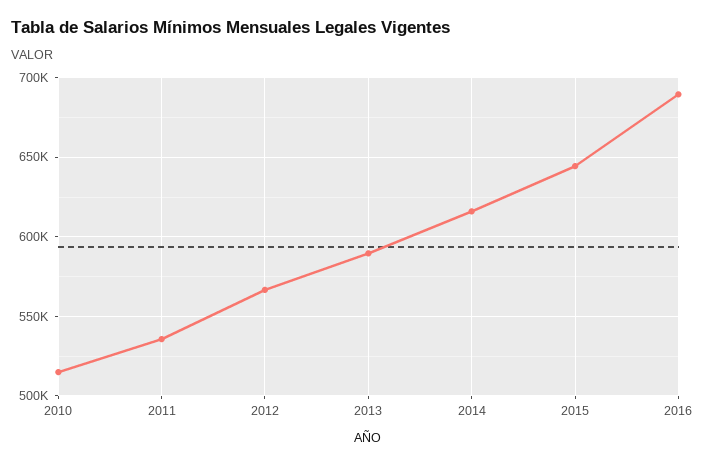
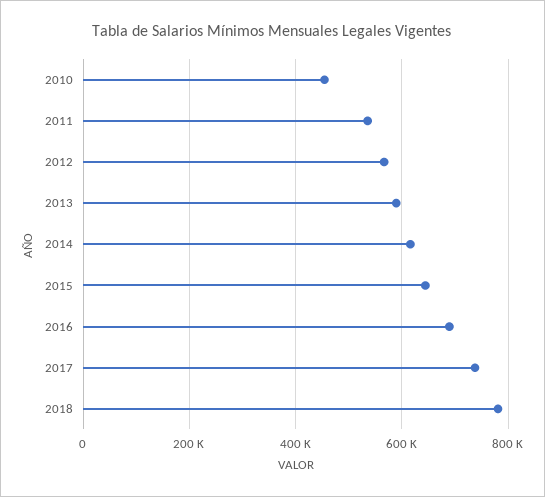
2010: 515000 -> 460000
2017: none -> 740000
2018: none -> 780000

